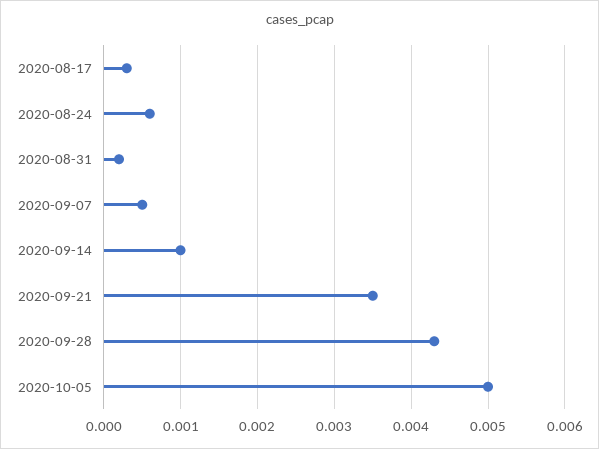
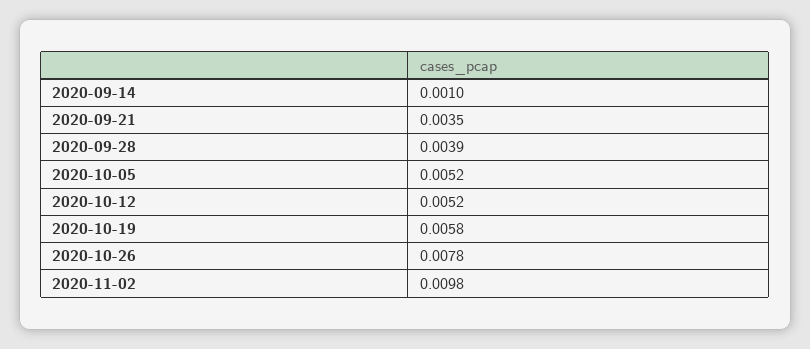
2020-08-17: 0.0003 -> none
2020-08-24: 0.0006 -> none
2020-08-31: 0.0002 -> none
2020-09-07: 0.0005 -> none
2020-09-28: 0.0043 -> 0.0039
2020-10-05: 0.005 -> 0.0052
2020-10-12: none -> 0.0052
2020-10-19: none -> 0.0058
2020-10-26: none -> 0.0078
2020-11-02: none -> 0.0098

